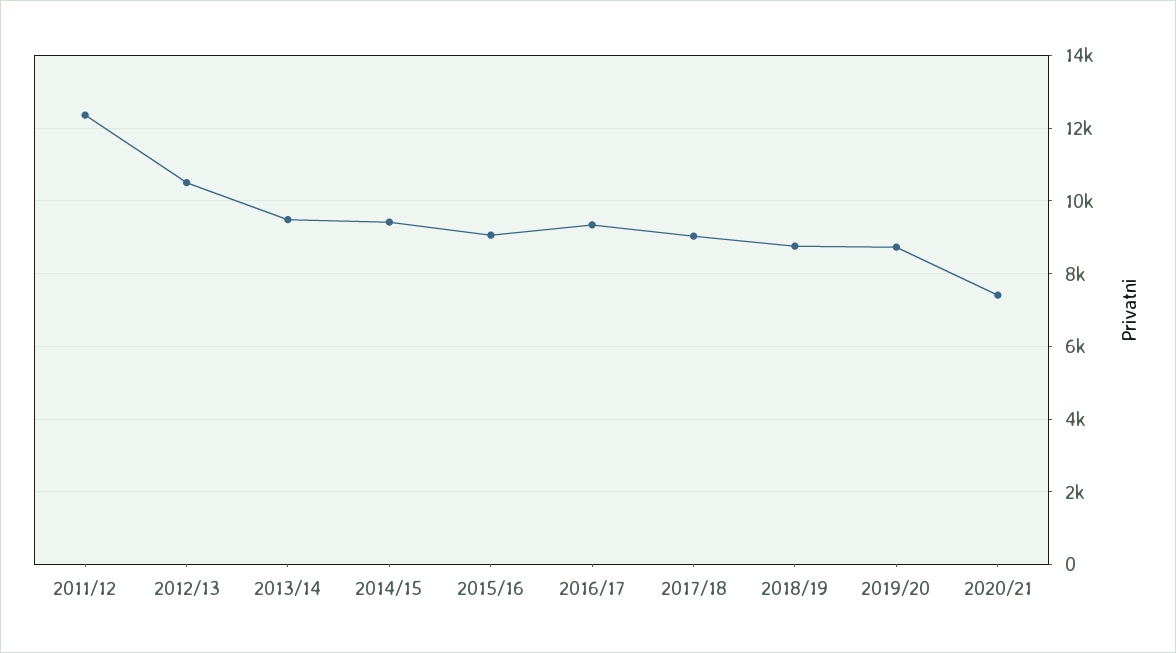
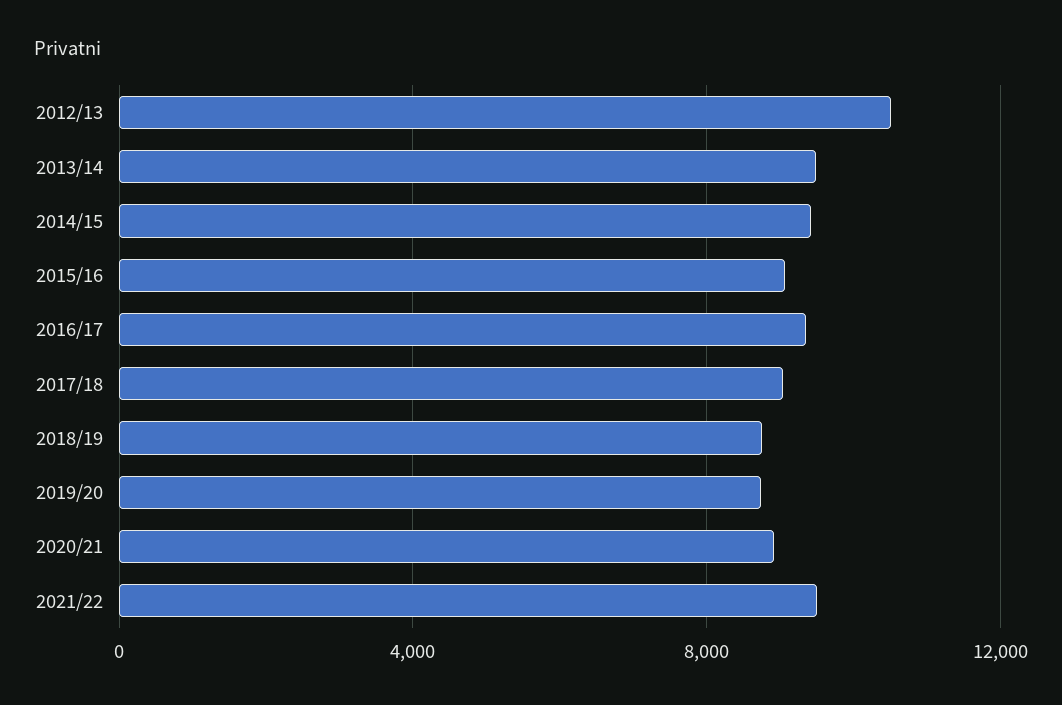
2011/12: 12400 -> none
2020/21: 7400 -> 9000
2021/22: none -> 9500

